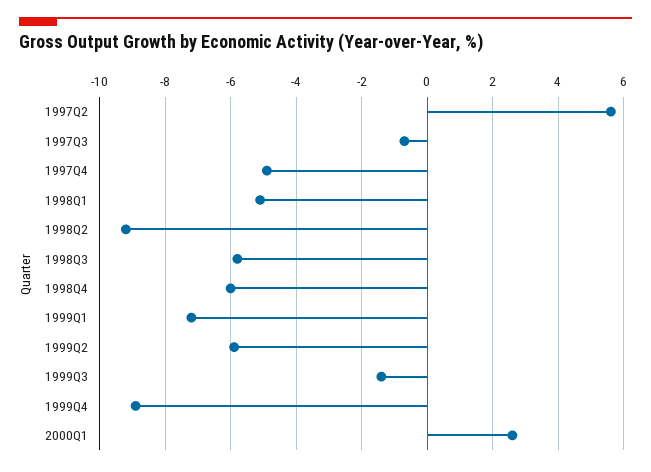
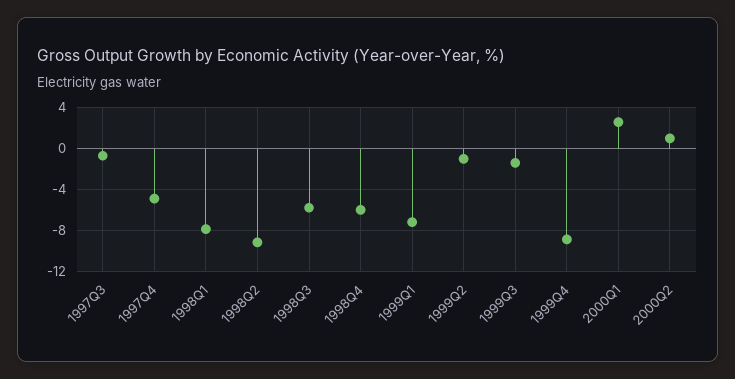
1997Q2: 5.5 -> none
1998Q1: -5 -> -8
1999Q2: -6 -> -1
2000Q2: none -> 1

